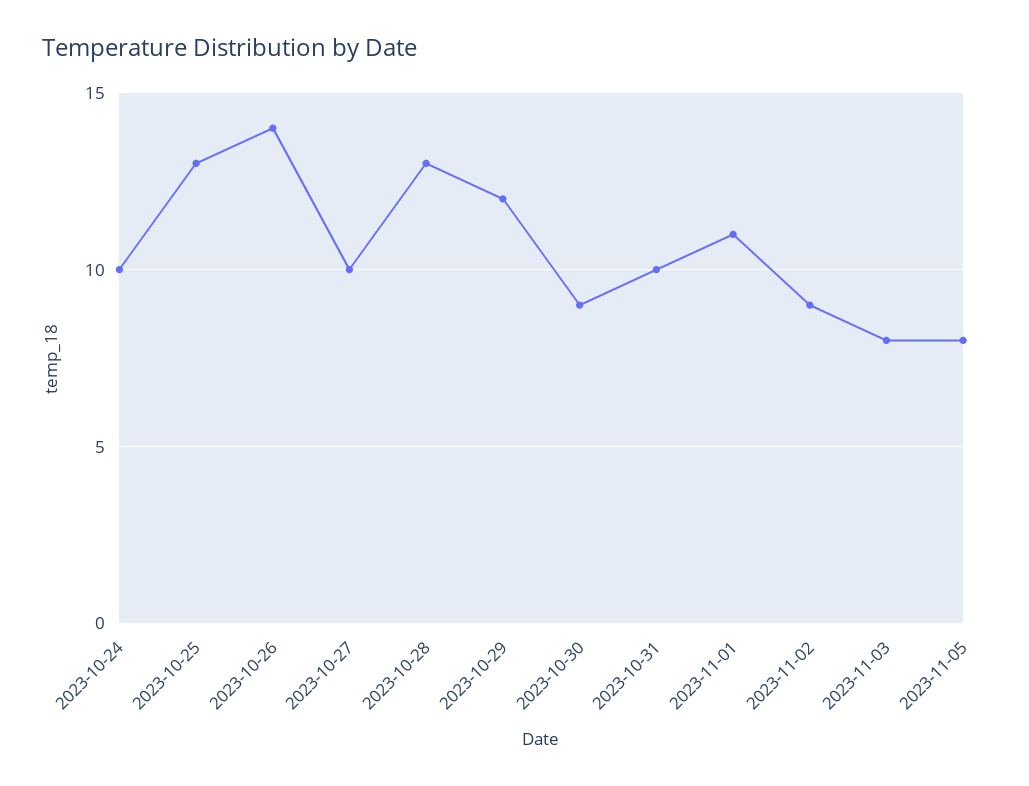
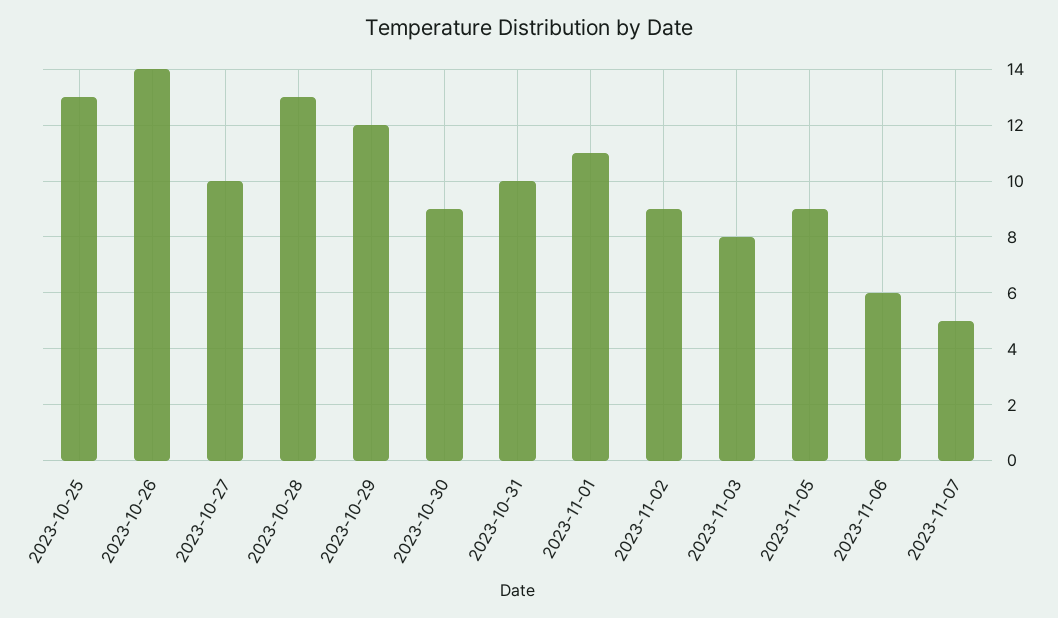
2023-10-24: 10 -> none
2023-11-05: 8 -> 9
2023-11-06: none -> 6
2023-11-07: none -> 5

